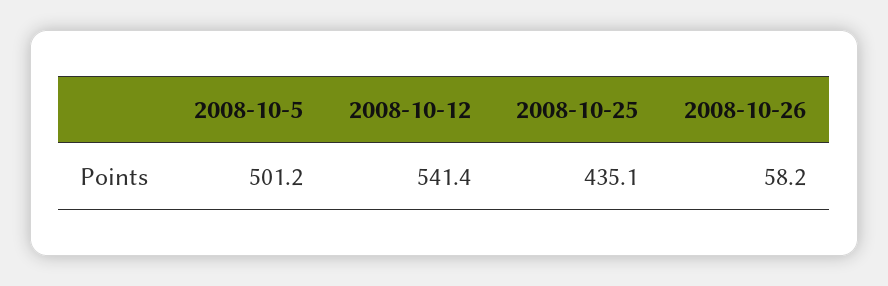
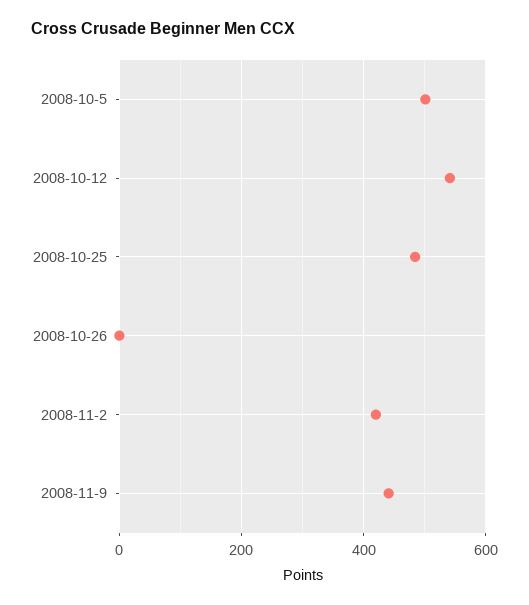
2008-10-25: 435.1 -> 480
2008-10-26: 58.2 -> 0
2008-11-2: none -> 420
2008-11-9: none -> 440

